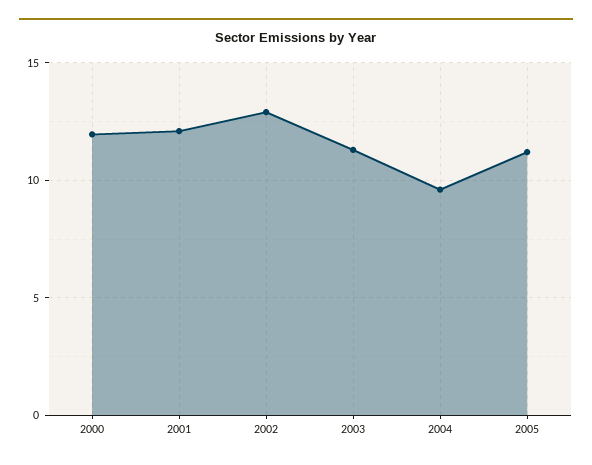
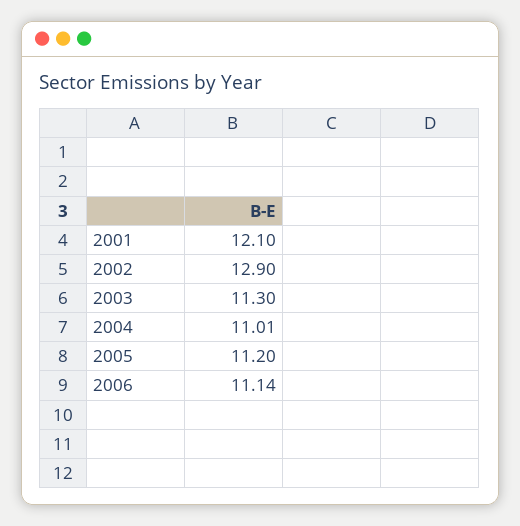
2000: 12 -> none
2004: 9.5 -> 11.01
2006: none -> 11.14

